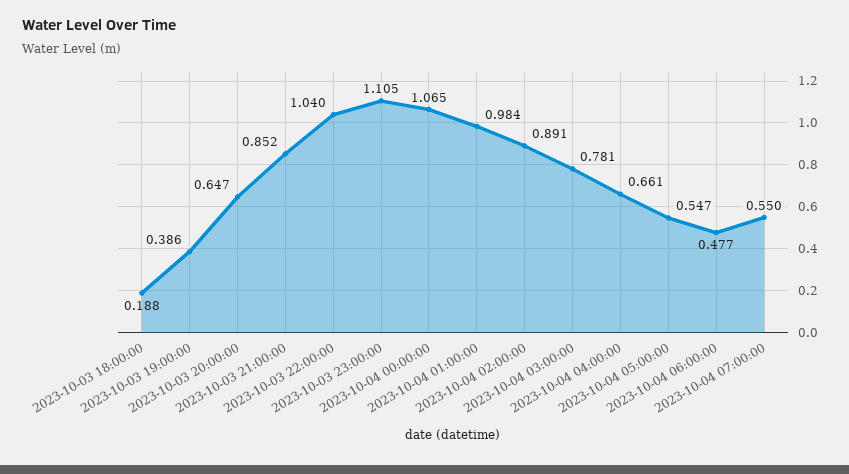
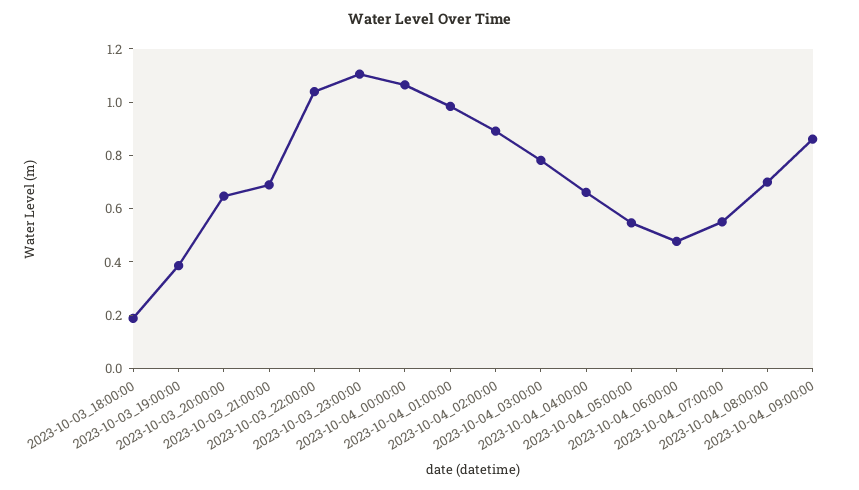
2023-10-03 21:00:00: 0.852 -> 0.7
2023-10-04_08:00:00: none -> 0.7
2023-10-04_09:00:00: none -> 0.85

